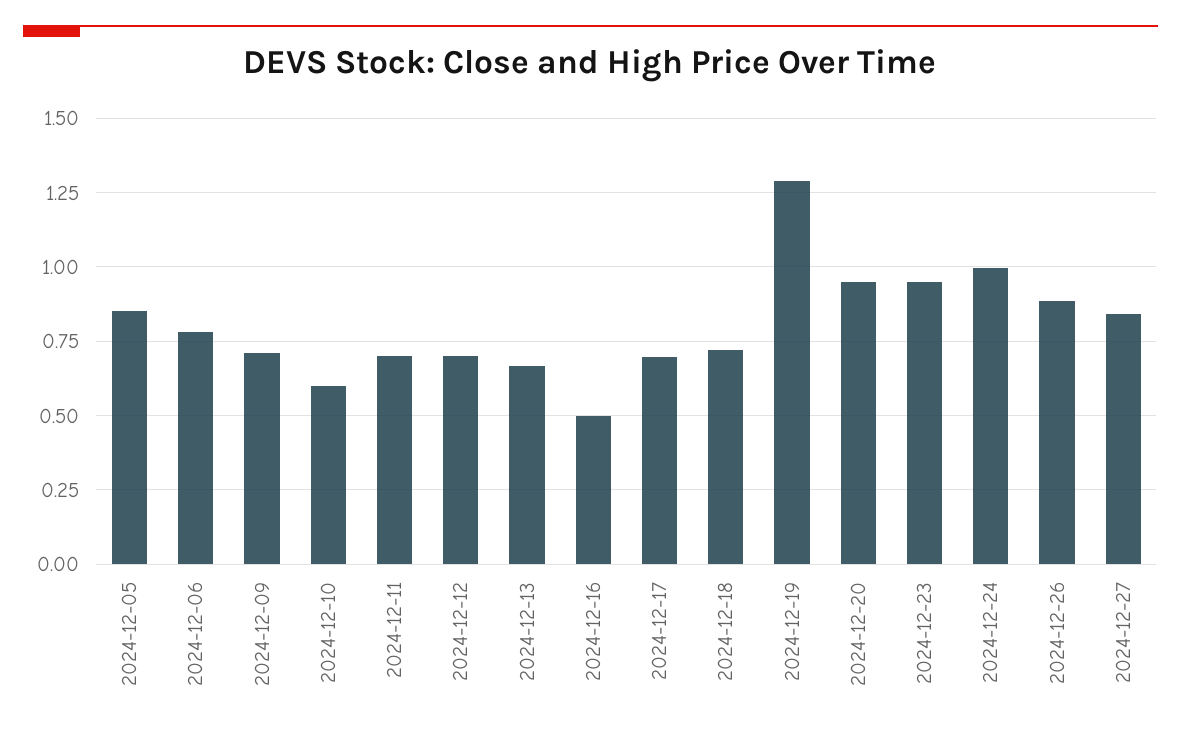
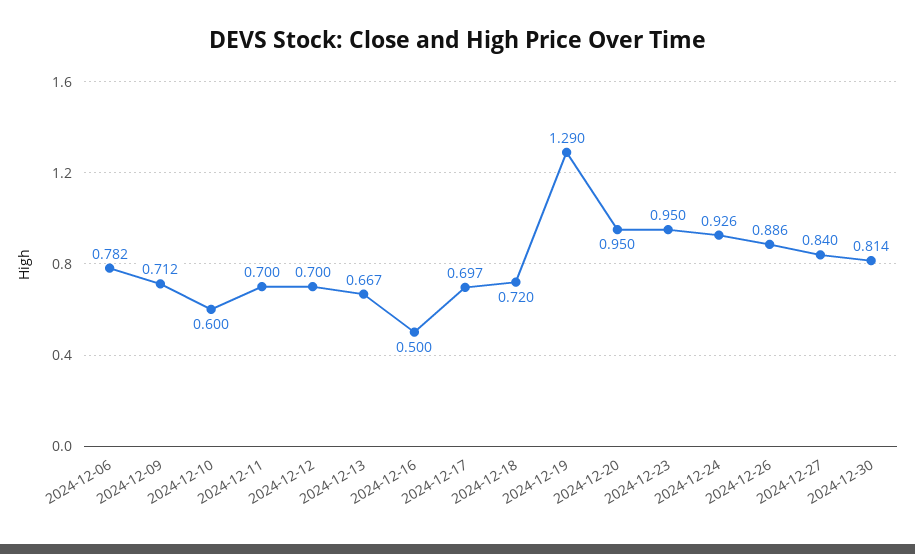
2024-12-05: 0.85 -> none
2024-12-24: 1 -> 0.926
2024-12-30: none -> 0.814

